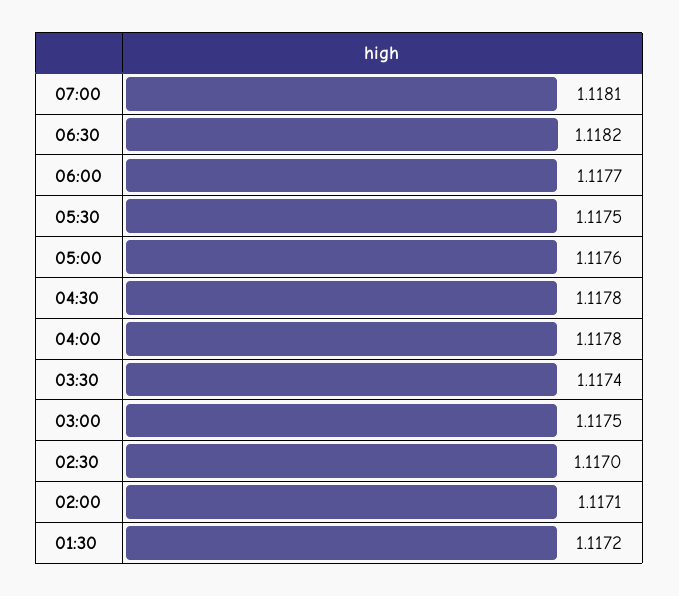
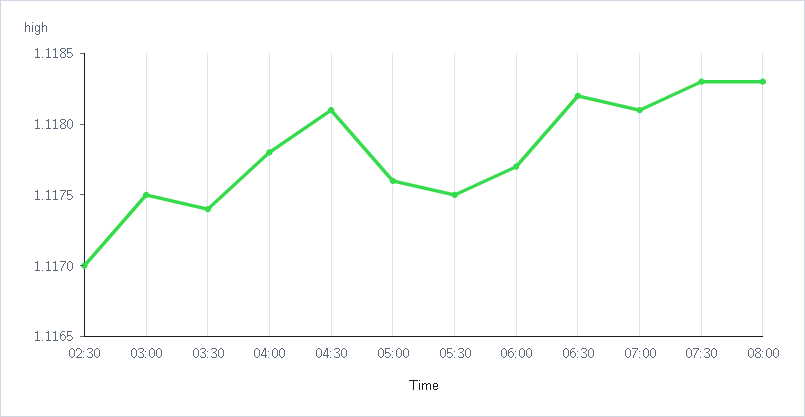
04:30: 1.1178 -> 1.1181
02:00: 1.1171 -> none
01:30: 1.1172 -> none
07:30: none -> 1.1183
08:00: none -> 1.1183

